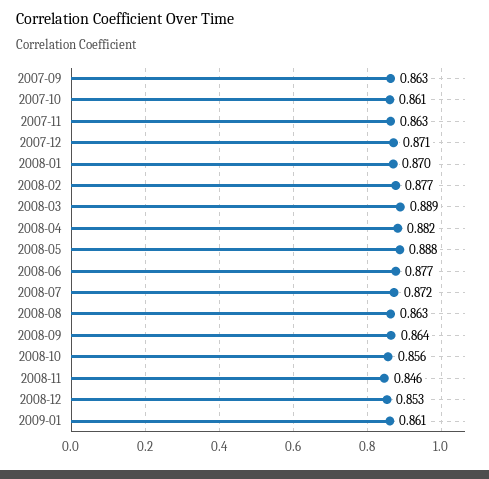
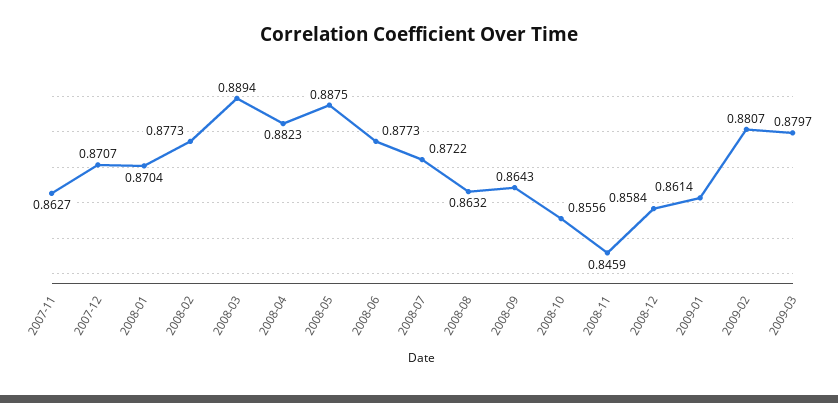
2007-09: 0.863 -> none
2007-10: 0.861 -> none
2008-12: 0.853 -> 0.8584
2009-02: none -> 0.8807
2009-03: none -> 0.8797

